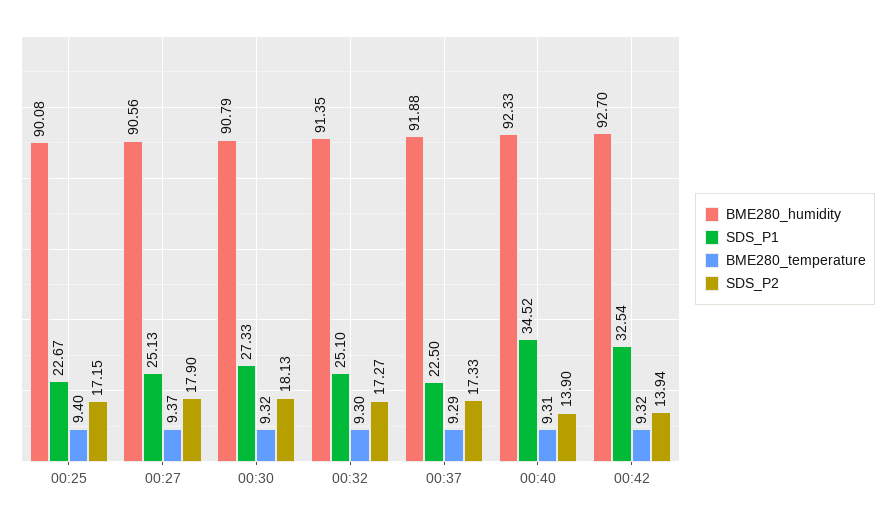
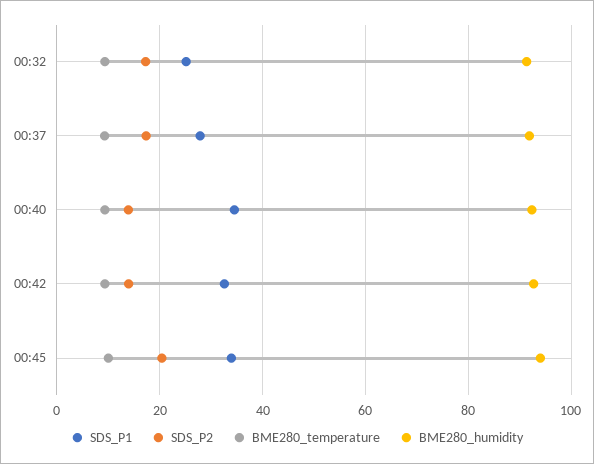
BME280_humidity, 00:25: 90.08 -> none
SDS_P1, 00:25: 22.67 -> none
BME280_temperature, 00:25: 9.4 -> none
SDS_P2, 00:25: 17.15 -> none
BME280_humidity, 00:27: 90.56 -> none
SDS_P1, 00:27: 25.13 -> none
BME280_temperature, 00:27: 9.37 -> none
SDS_P2, 00:27: 17.9 -> none
BME280_humidity, 00:30: 90.79 -> none
SDS_P1, 00:30: 27.33 -> none
BME280_temperature, 00:30: 9.32 -> none
SDS_P2, 00:30: 18.13 -> none
SDS_P1, 00:37: 22.5 -> 28
SDS_P1, 00:45: none -> 34
SDS_P2, 00:45: none -> 20
BME280_temperature, 00:45: none -> 10
BME280_humidity, 00:45: none -> 94

